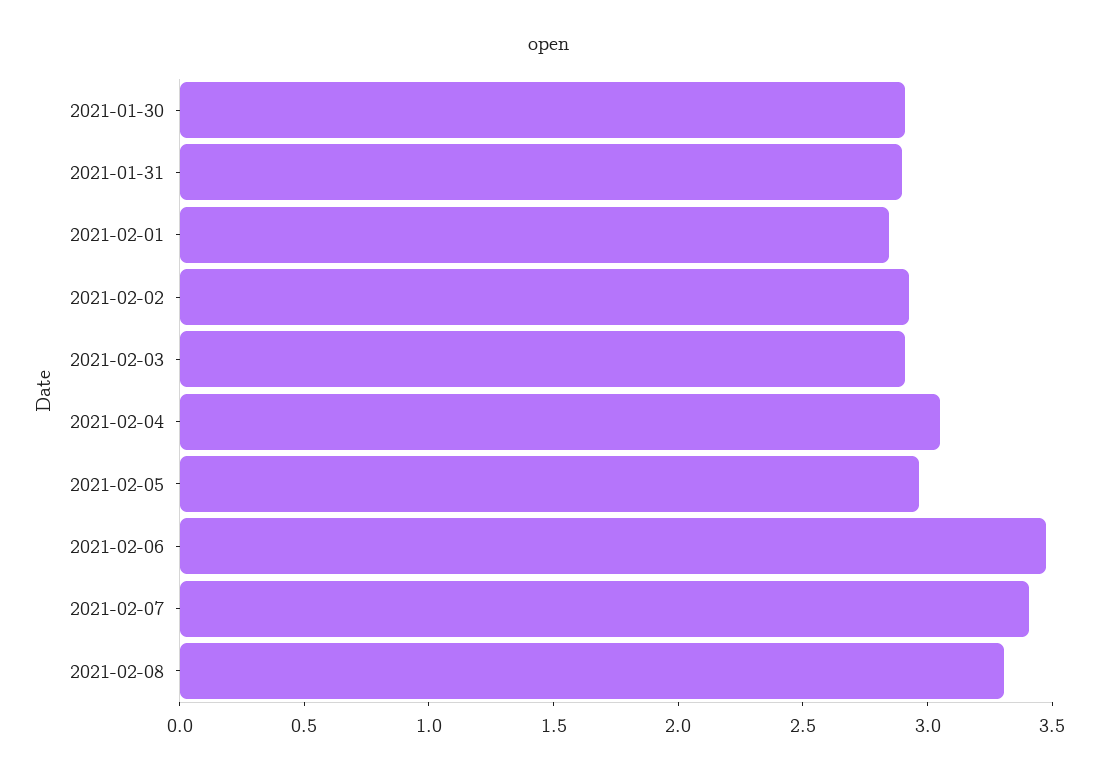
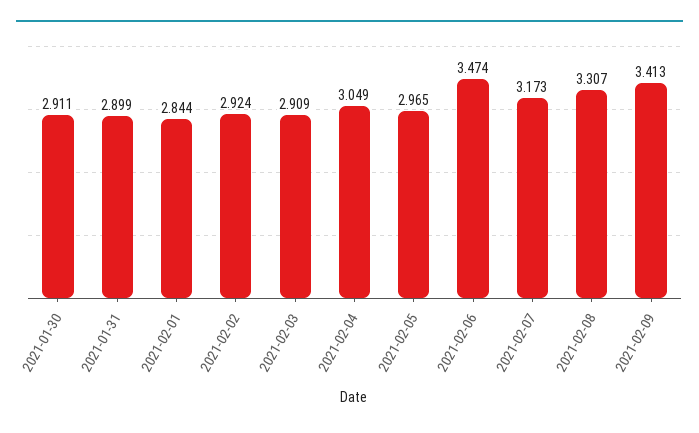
2021-02-07: 3.4 -> 3.173
2021-02-09: none -> 3.413

